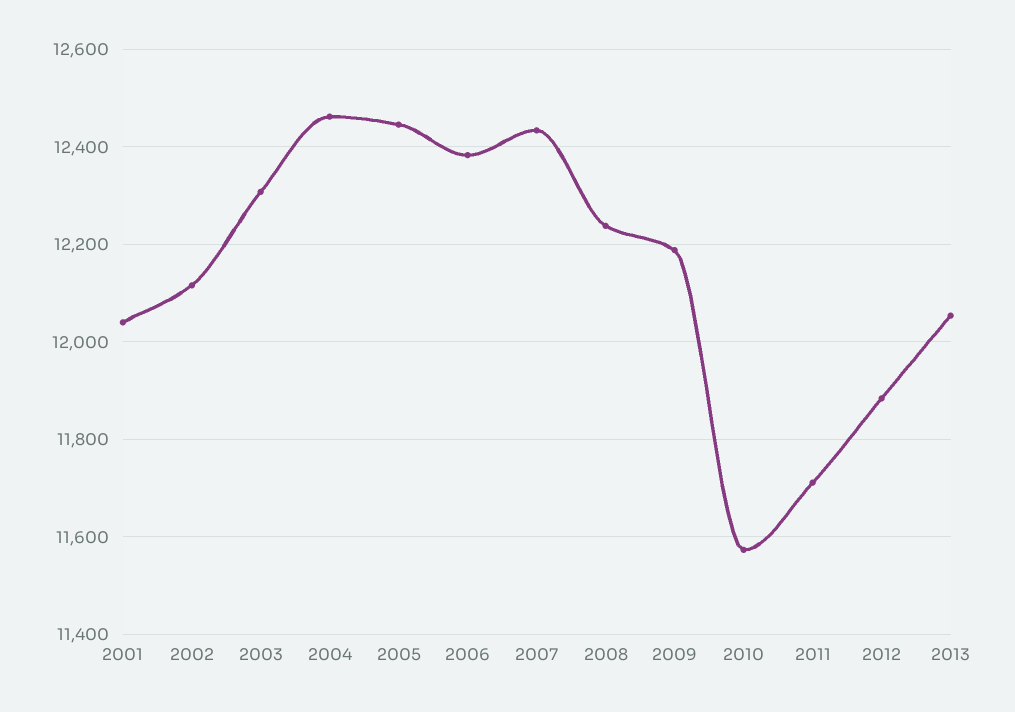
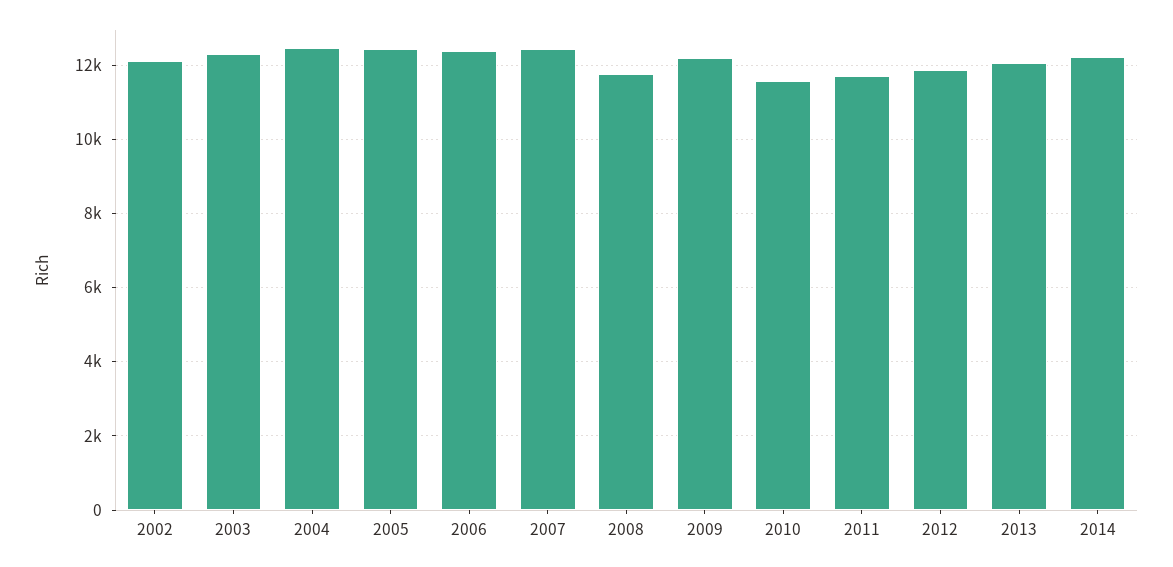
2001: 12040 -> none
2008: 12240 -> 11800
2014: none -> 12200

